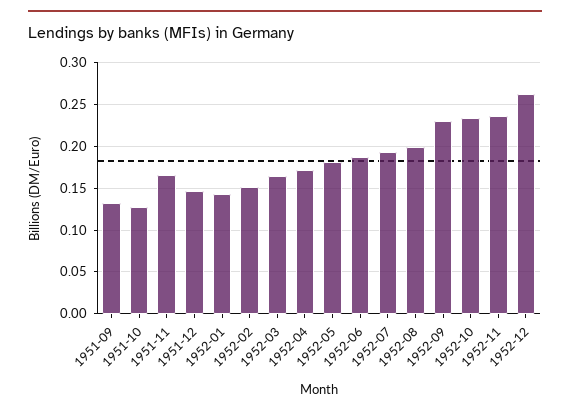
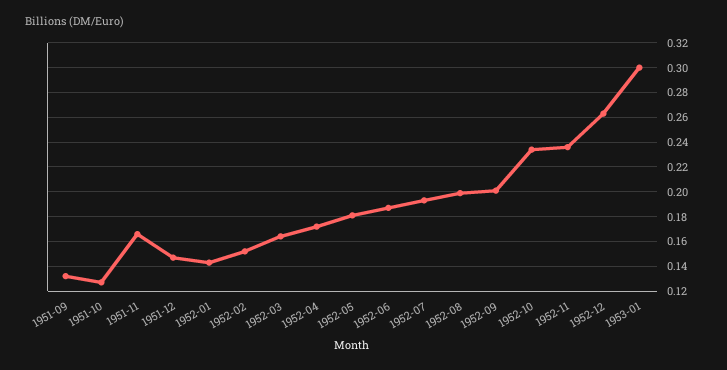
1952-09: 0.23 -> 0.2
1953-01: none -> 0.3

